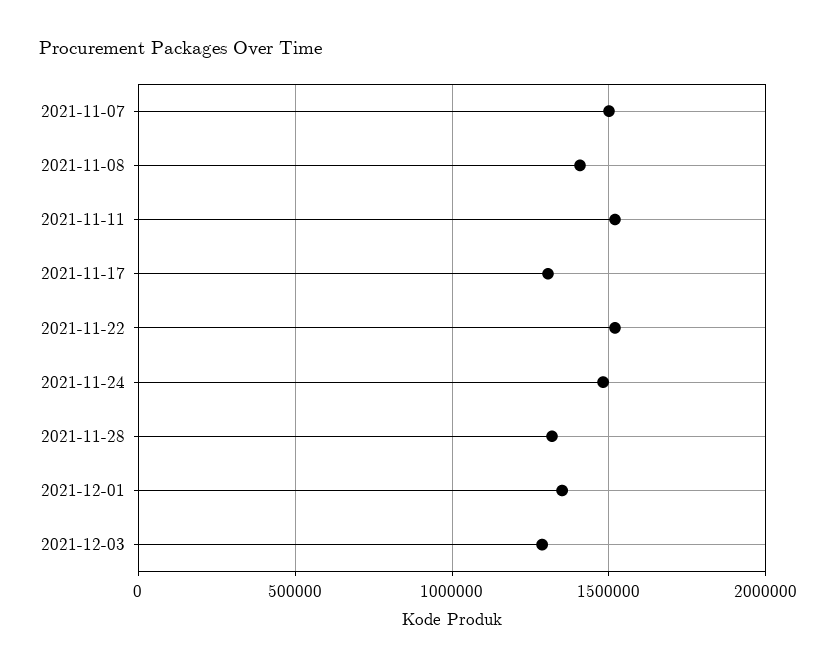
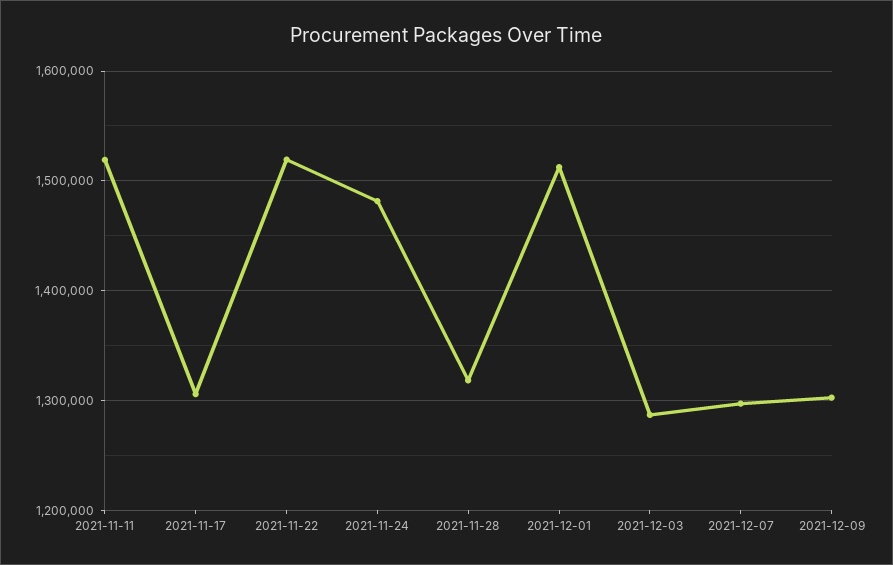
2021-11-07: 1500000 -> none
2021-11-08: 1400000 -> none
2021-12-01: 1350000 -> 1510000
2021-12-07: none -> 1300000
2021-12-09: none -> 1300000

